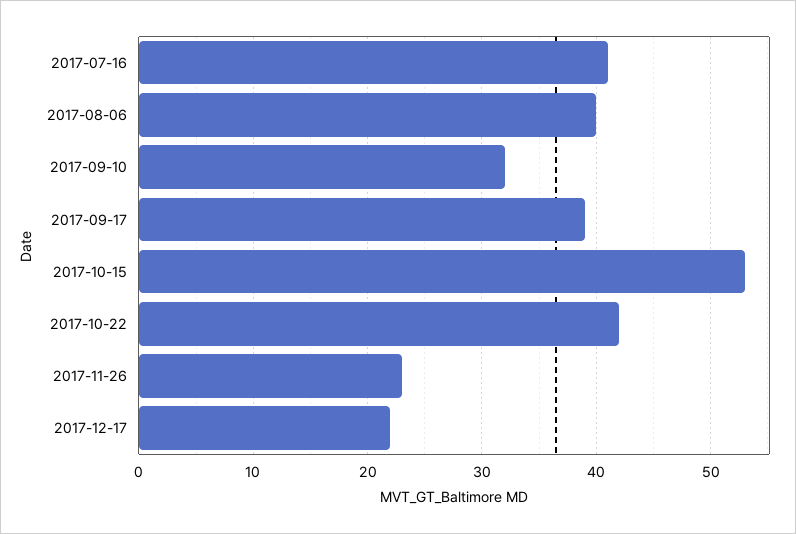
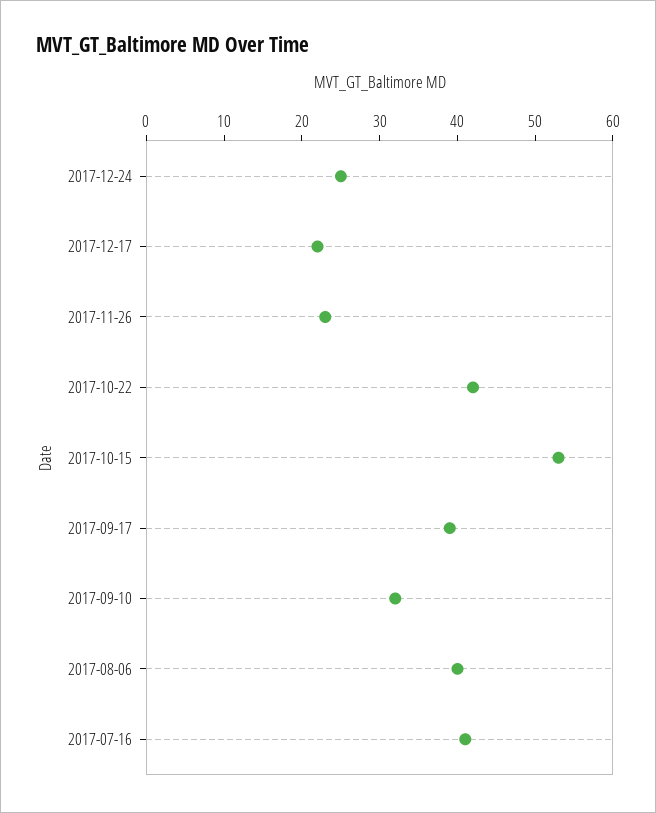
2017-12-24: none -> 25

